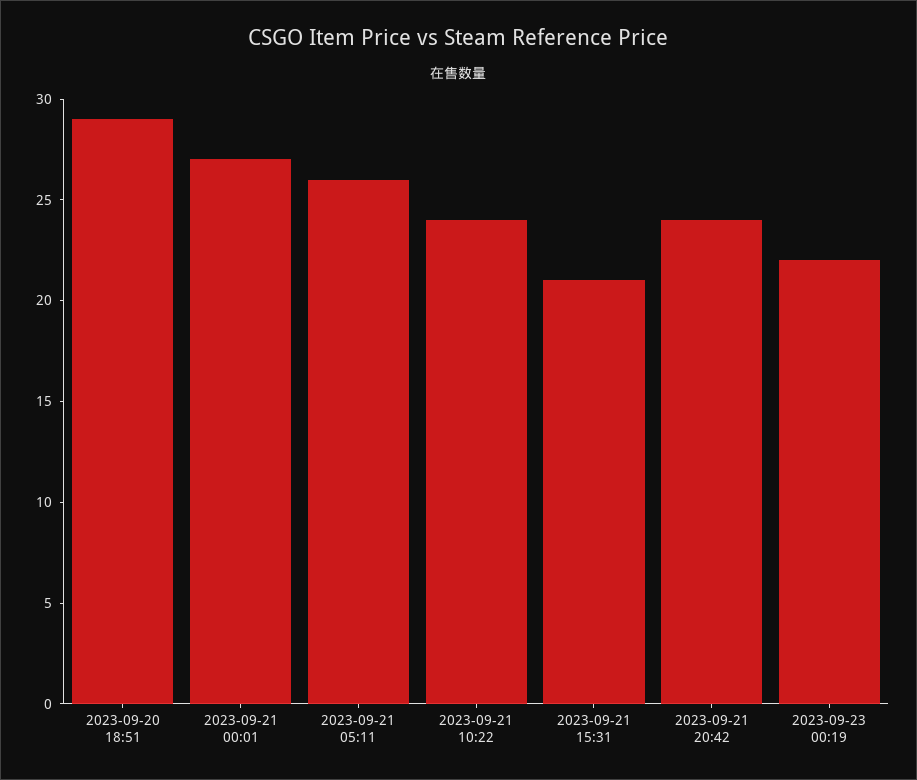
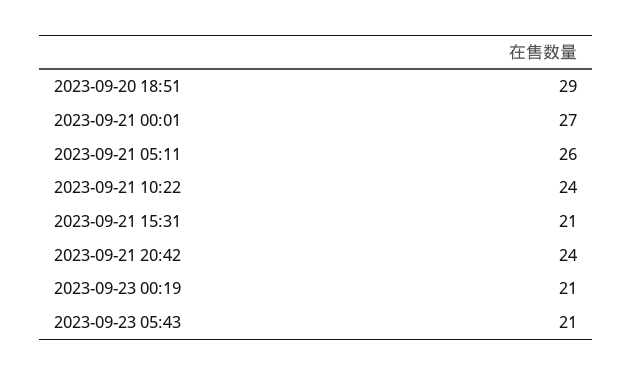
2023-09-23 00:19: 22 -> 21
2023-09-23 05:43: none -> 21

